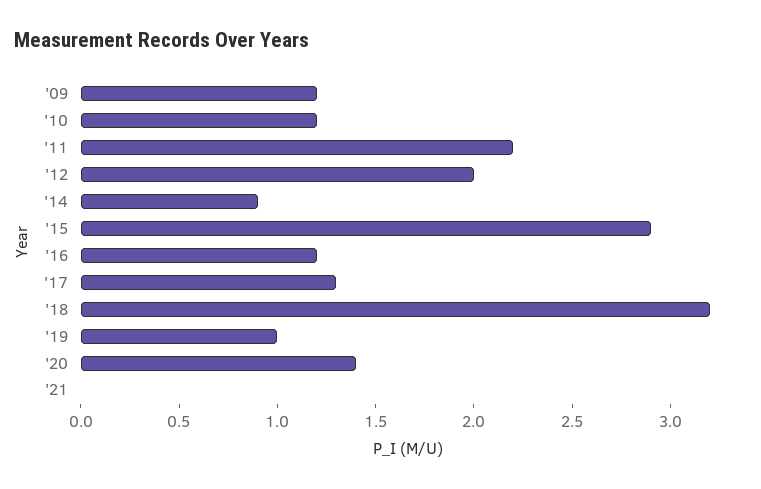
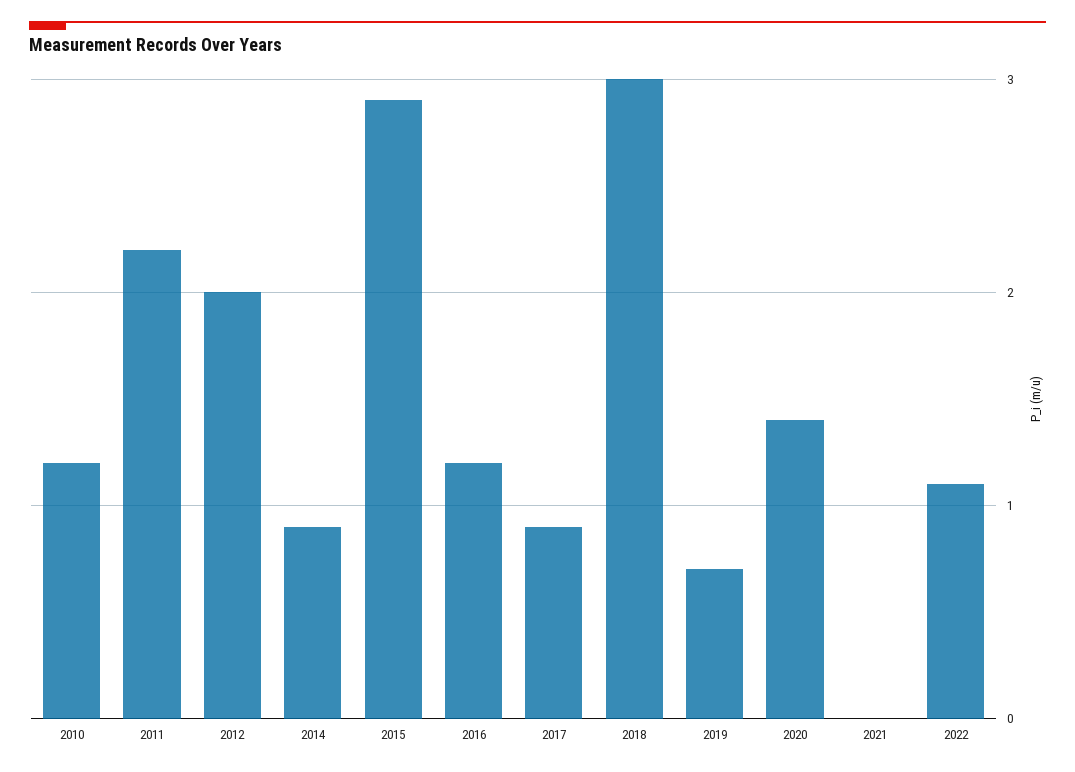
'09: 1.2 -> none
'17: 1.3 -> 0.9
'18: 3.2 -> 3
'19: 1 -> 0.7
2022: none -> 1.1

